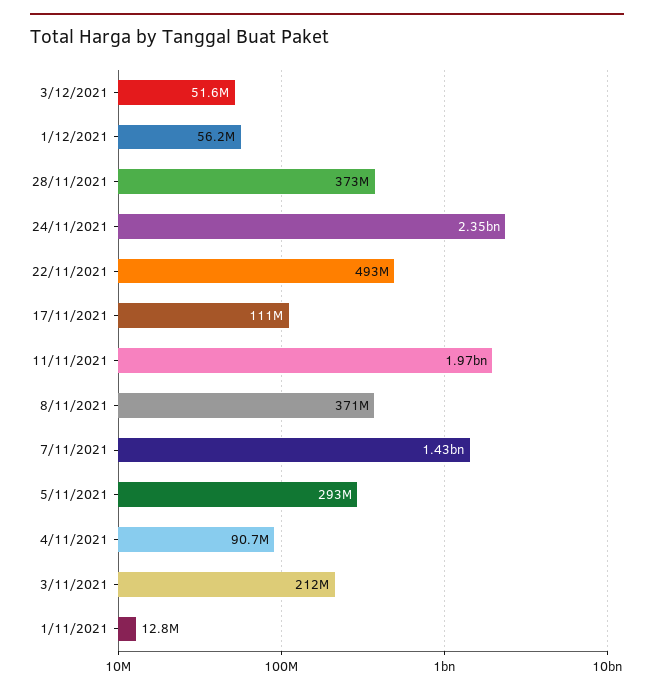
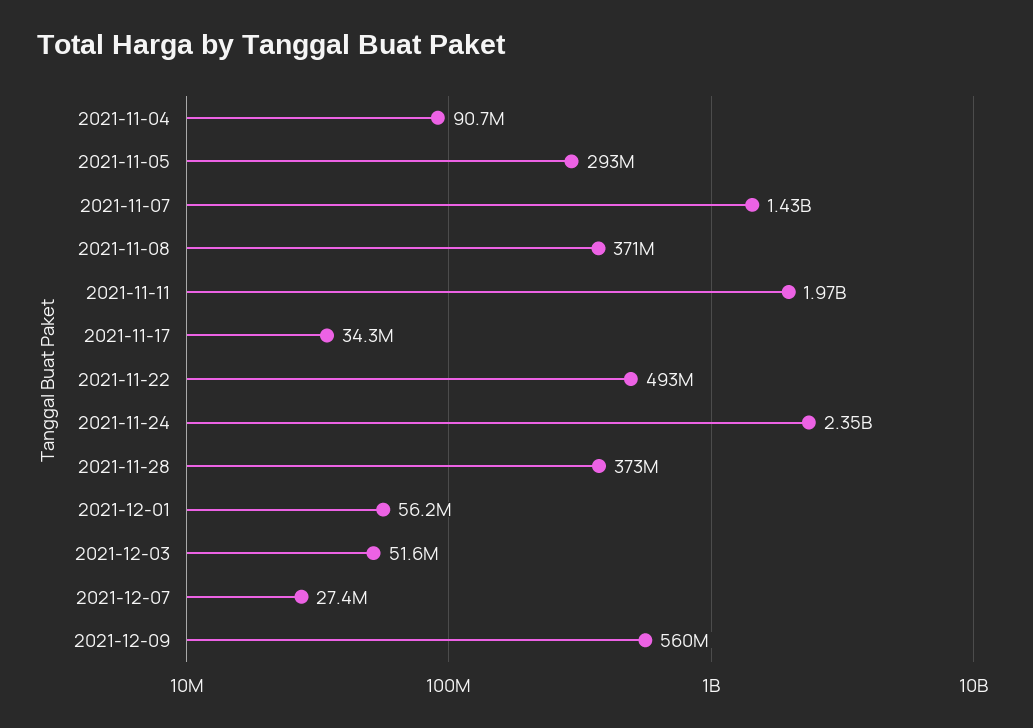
17/11/2021: 111000000 -> 34300000
3/11/2021: 212000000 -> none
1/11/2021: 12800000 -> none
2021-12-07: none -> 27400000
2021-12-09: none -> 560000000

